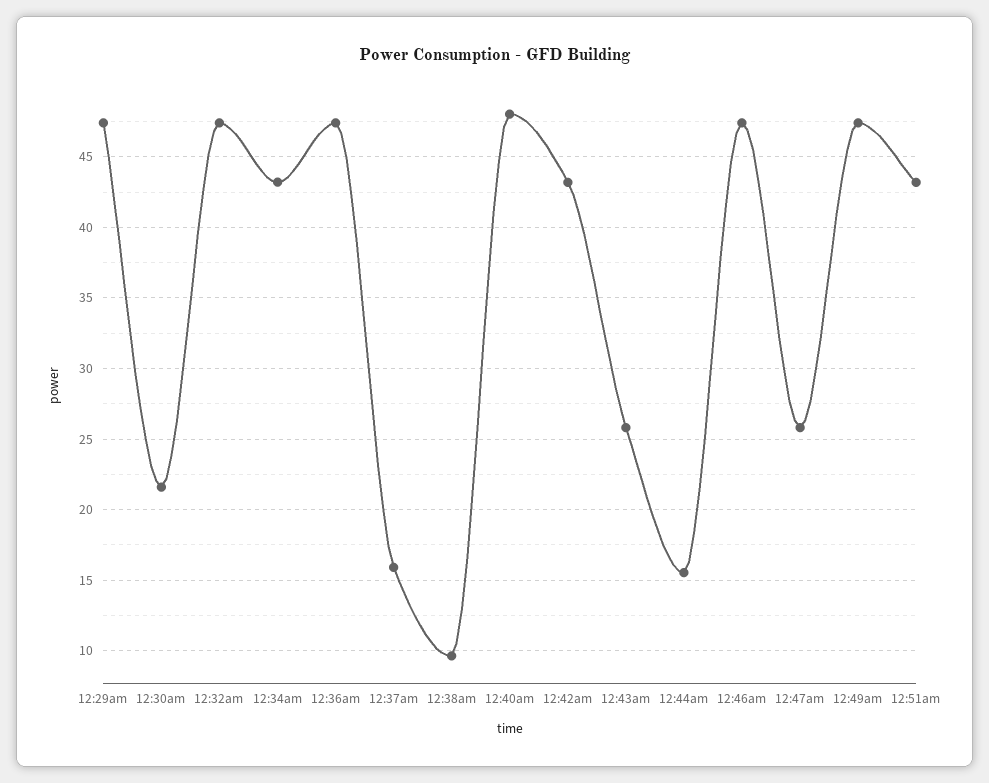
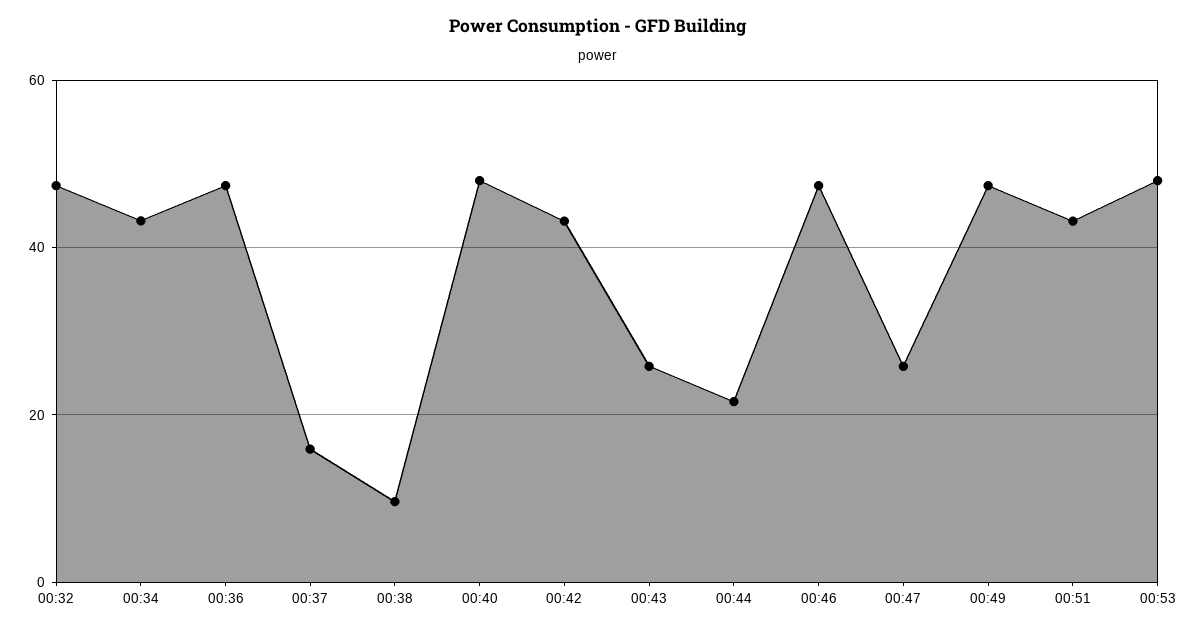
12:29am: 47.5 -> none
12:30am: 21.5 -> none
12:44am: 15.5 -> 22
00:53: none -> 48

